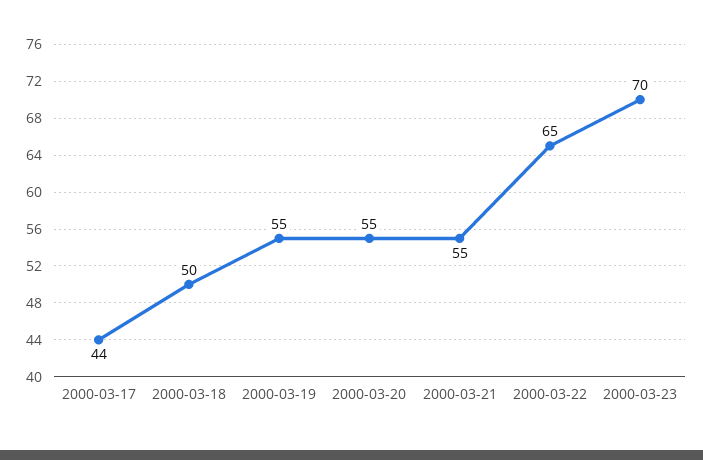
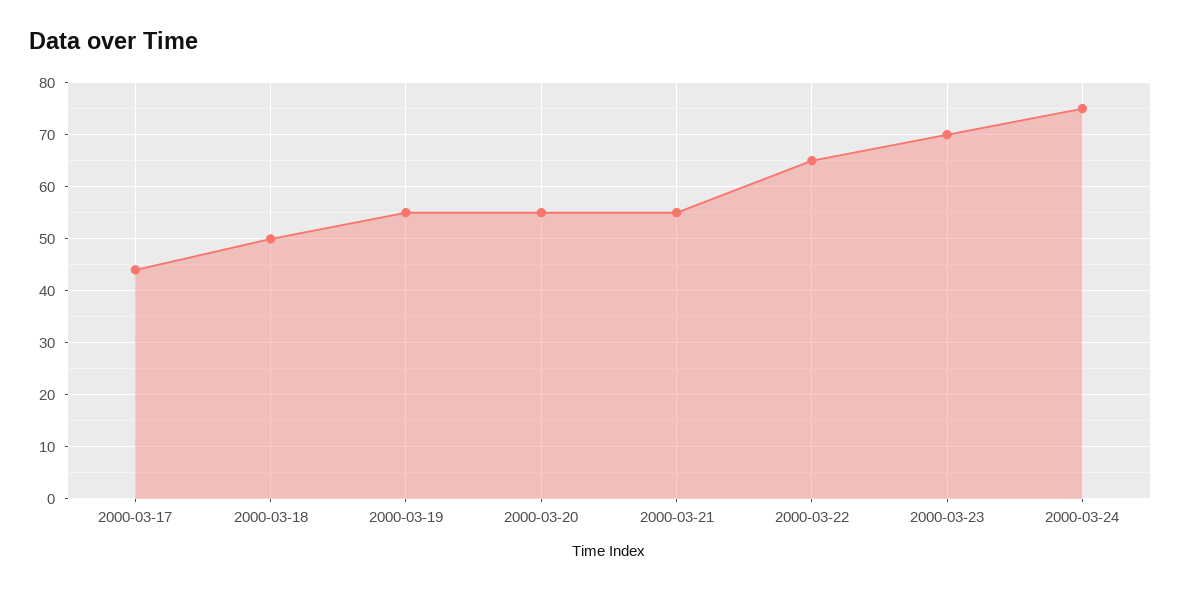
2000-03-24: none -> 75

